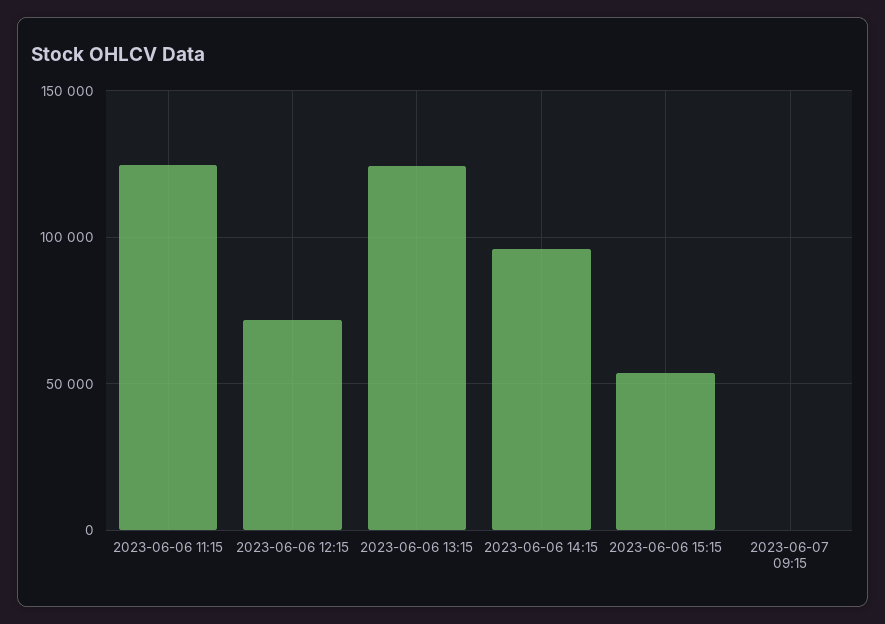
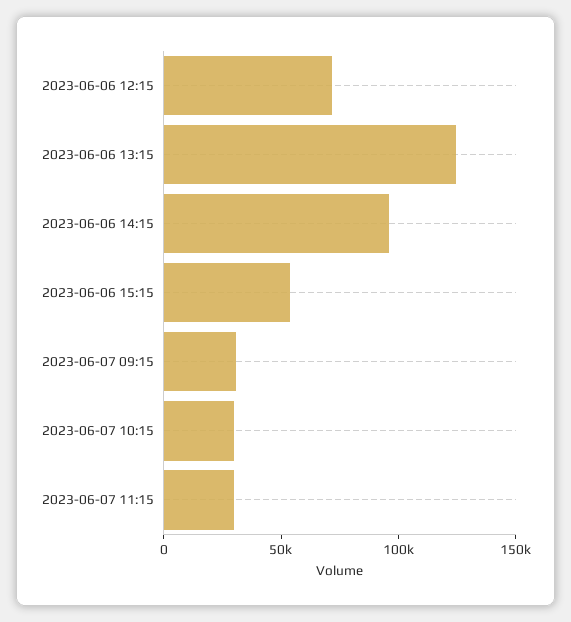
2023-06-06 11:15: 125000 -> none
2023-06-07 09:15: 0 -> 30000
2023-06-07 10:15: none -> 30000
2023-06-07 11:15: none -> 30000

